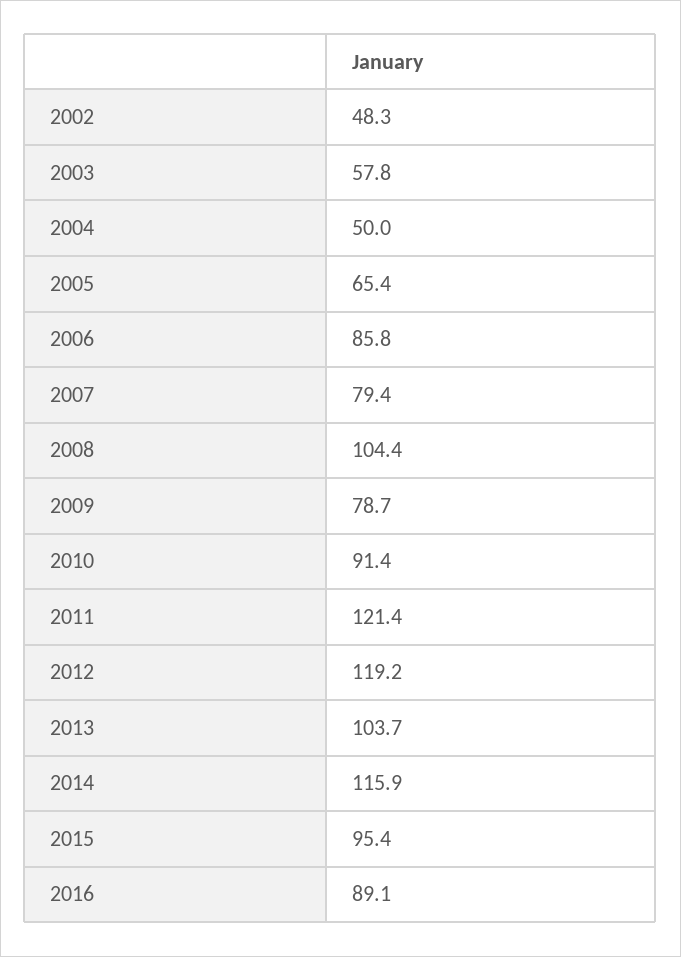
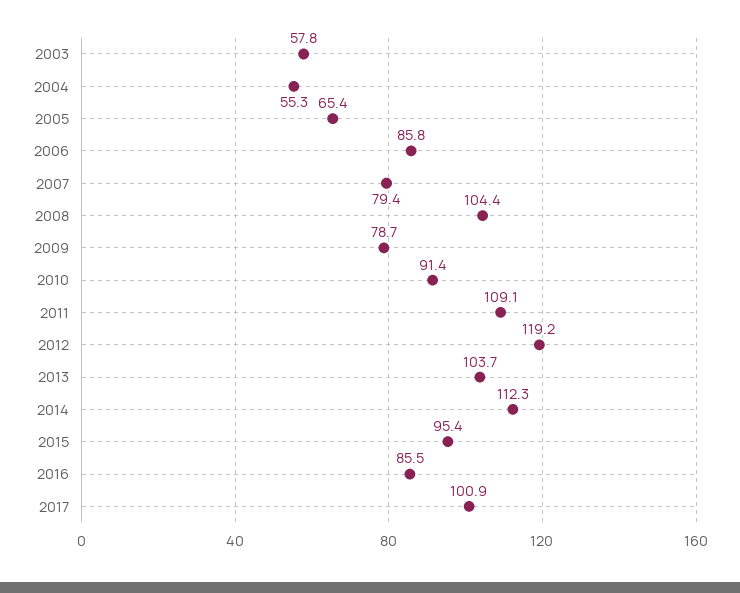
2002: 48.3 -> none
2004: 50 -> 55.3
2011: 121.4 -> 109.1
2014: 115.9 -> 112.3
2016: 89.1 -> 85.5
2017: none -> 100.9

